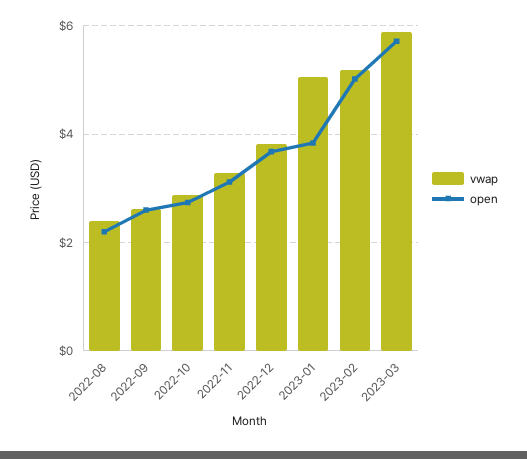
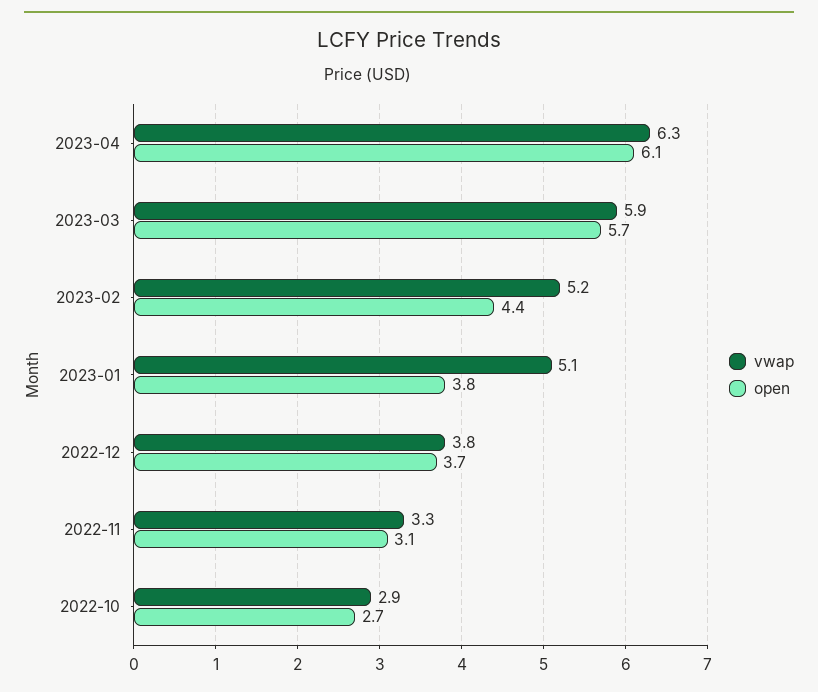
vwap, 2022-08: 2.4 -> none
open, 2022-08: 2.2 -> none
vwap, 2022-09: 2.6 -> none
open, 2022-09: 2.6 -> none
open, 2023-02: 5 -> 4.4
vwap, 2023-04: none -> 6.3
open, 2023-04: none -> 6.1

